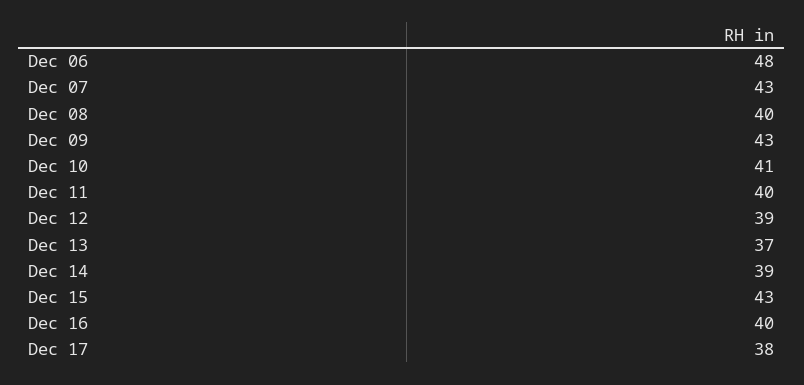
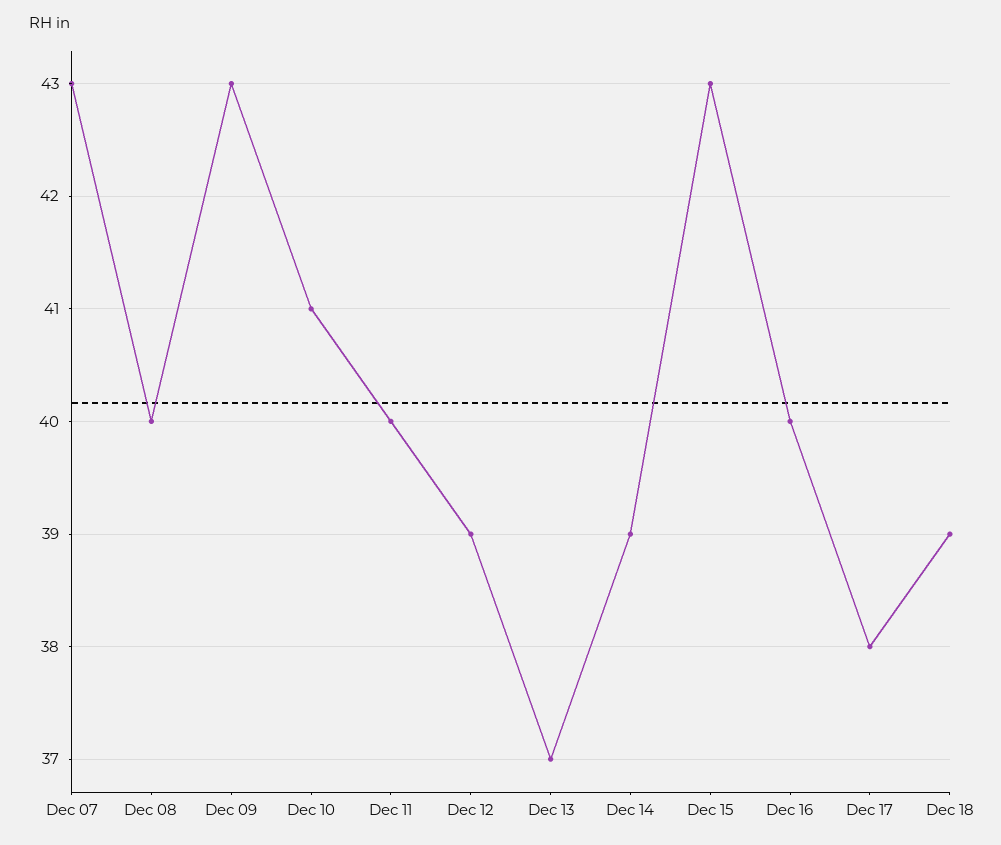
Dec 06: 48 -> none
Dec 18: none -> 39

